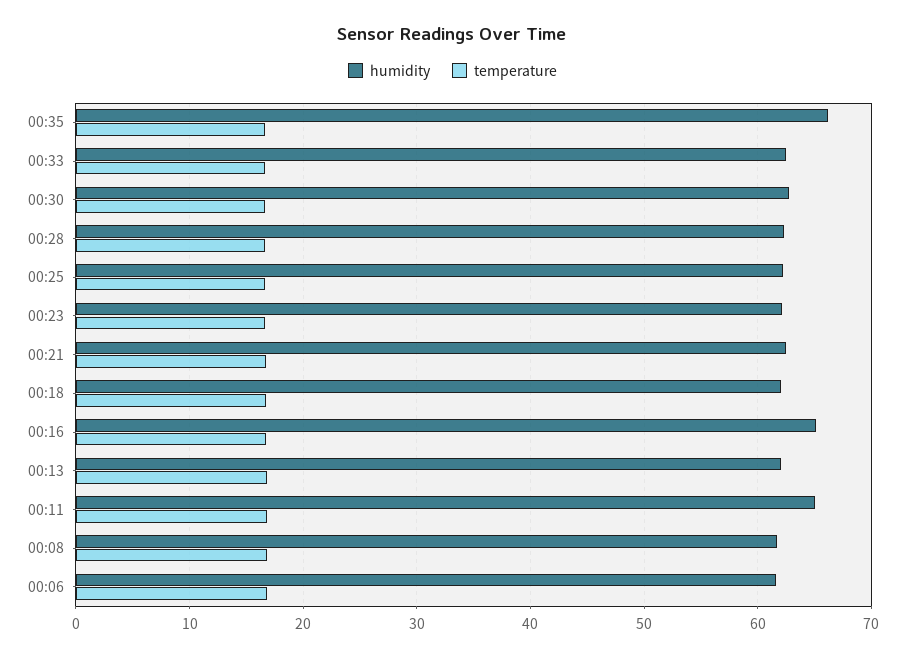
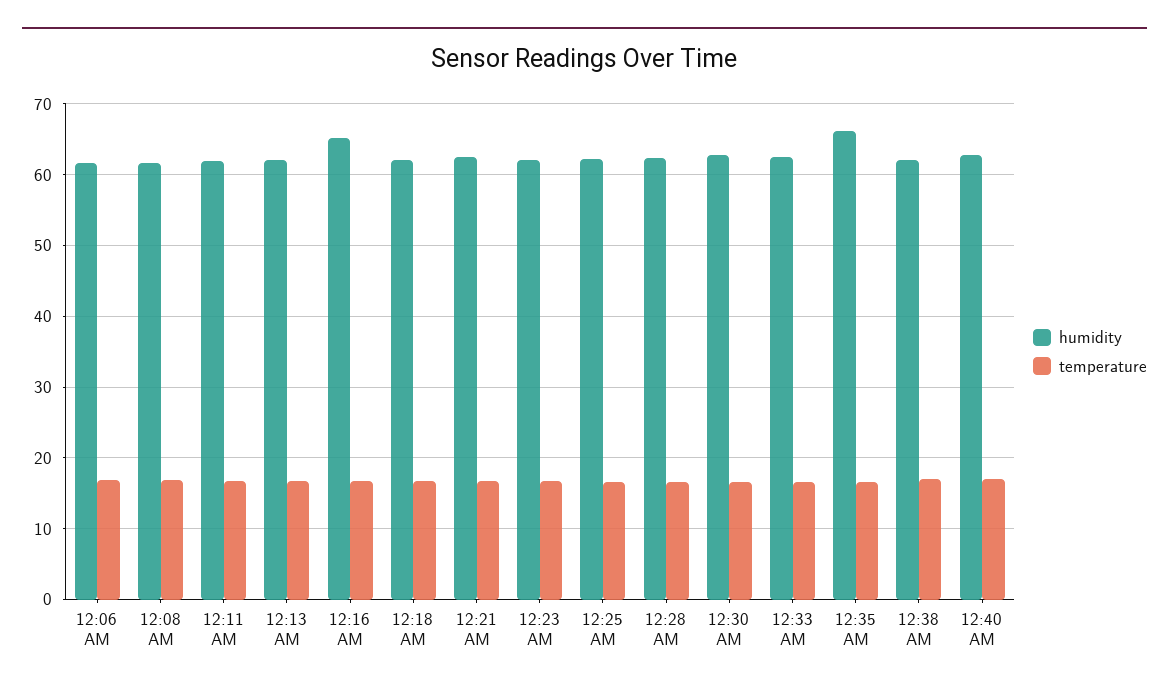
humidity, 00:11: 65 -> 62
humidity, 12:38 AM: none -> 62
temperature, 12:38 AM: none -> 17
humidity, 12:40 AM: none -> 63
temperature, 12:40 AM: none -> 17

